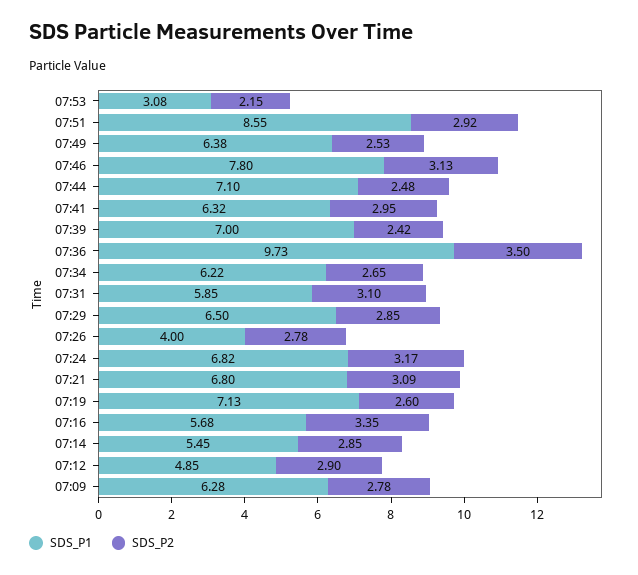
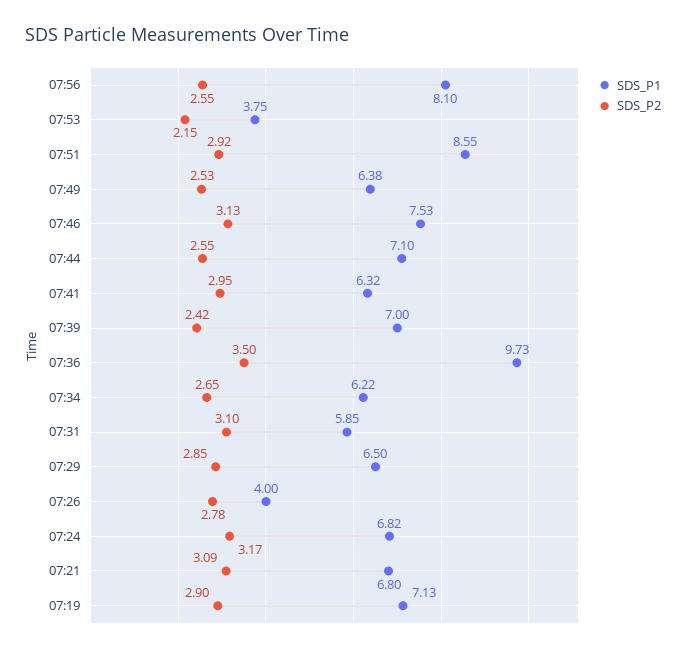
SDS_P1, 07:53: 3.08 -> 3.75
SDS_P1, 07:46: 7.8 -> 7.53
SDS_P2, 07:44: 2.48 -> 2.55
SDS_P2, 07:19: 2.6 -> 2.9
SDS_P1, 07:16: 5.68 -> none
SDS_P2, 07:16: 3.35 -> none
SDS_P1, 07:14: 5.45 -> none
SDS_P2, 07:14: 2.85 -> none
SDS_P1, 07:12: 4.85 -> none
SDS_P2, 07:12: 2.9 -> none
SDS_P1, 07:09: 6.28 -> none
SDS_P2, 07:09: 2.78 -> none
SDS_P1, 07:56: none -> 8.1
SDS_P2, 07:56: none -> 2.55

